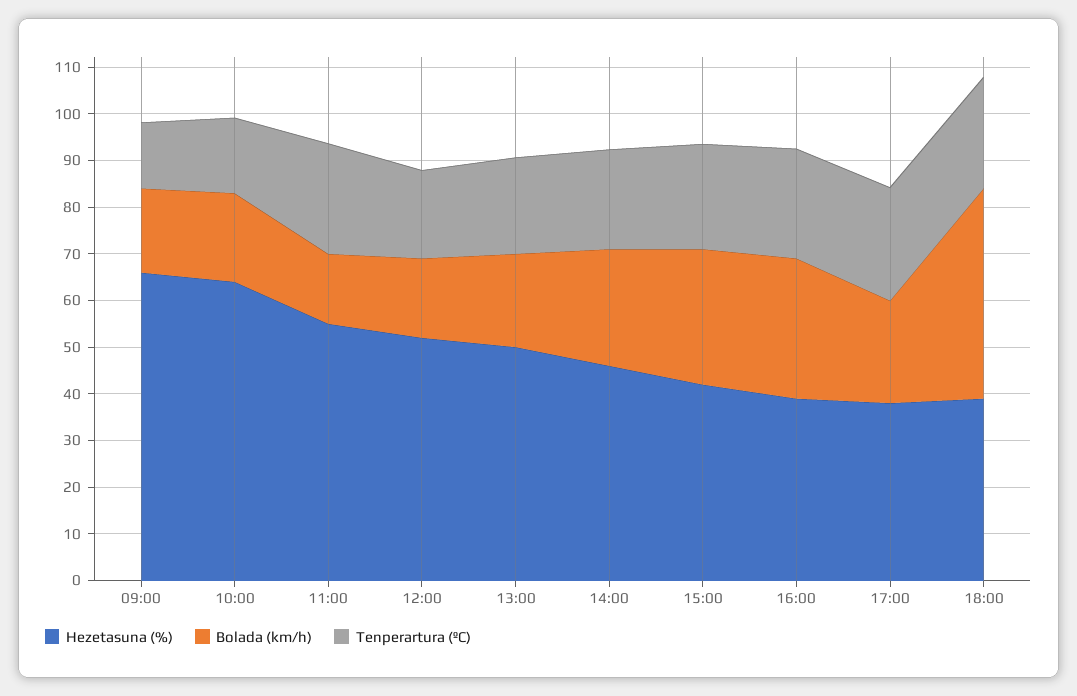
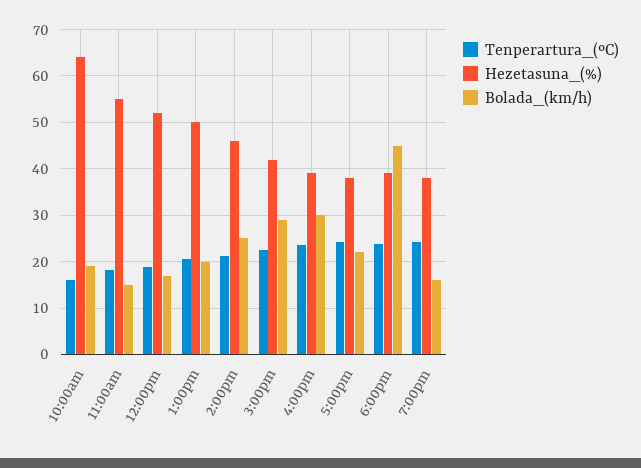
Hezetasuna (%), 09:00: 66 -> none
Bolada (km/h), 09:00: 18 -> none
Tenperartura (ºC), 09:00: 14 -> none
Tenperartura (ºC), 11:00: 24 -> 18
Tenperartura (ºC), 7:00pm: none -> 24
Hezetasuna (%), 7:00pm: none -> 38
Bolada (km/h), 7:00pm: none -> 16

